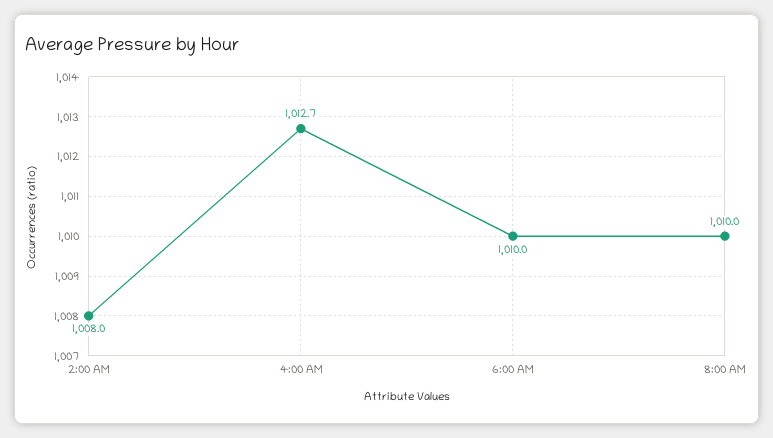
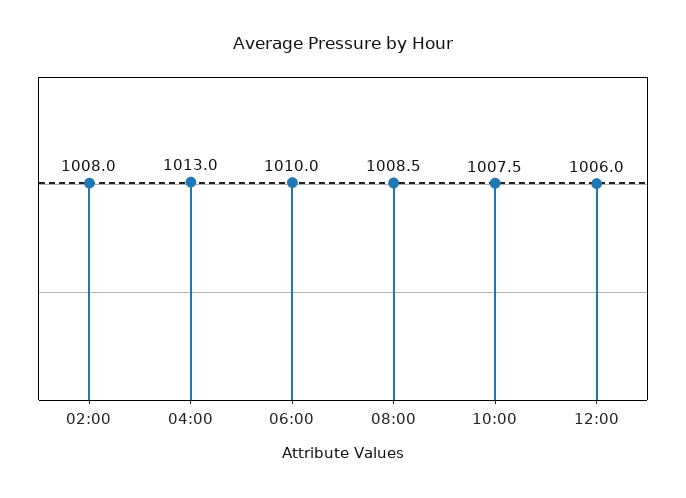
4:00 AM: 1012.7 -> 1013
8:00 AM: 1010 -> 1008.5
10:00: none -> 1007.5
12:00: none -> 1006

